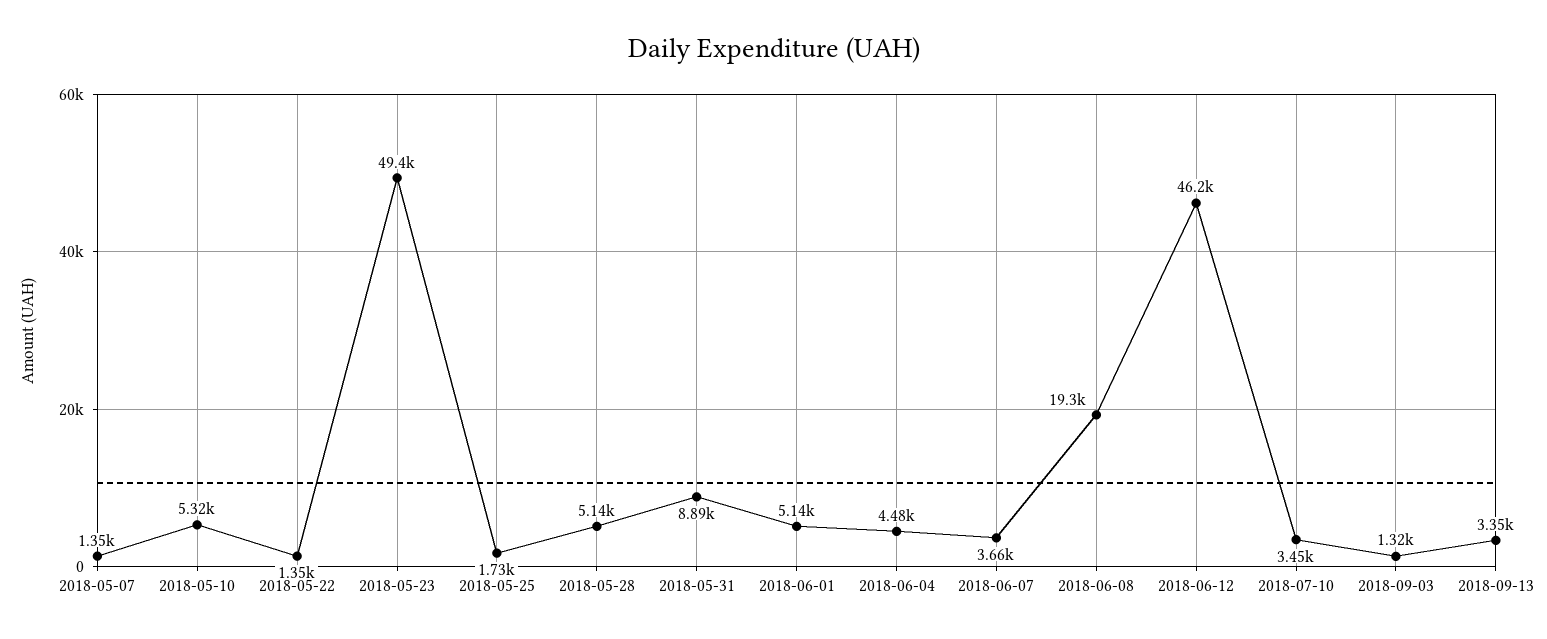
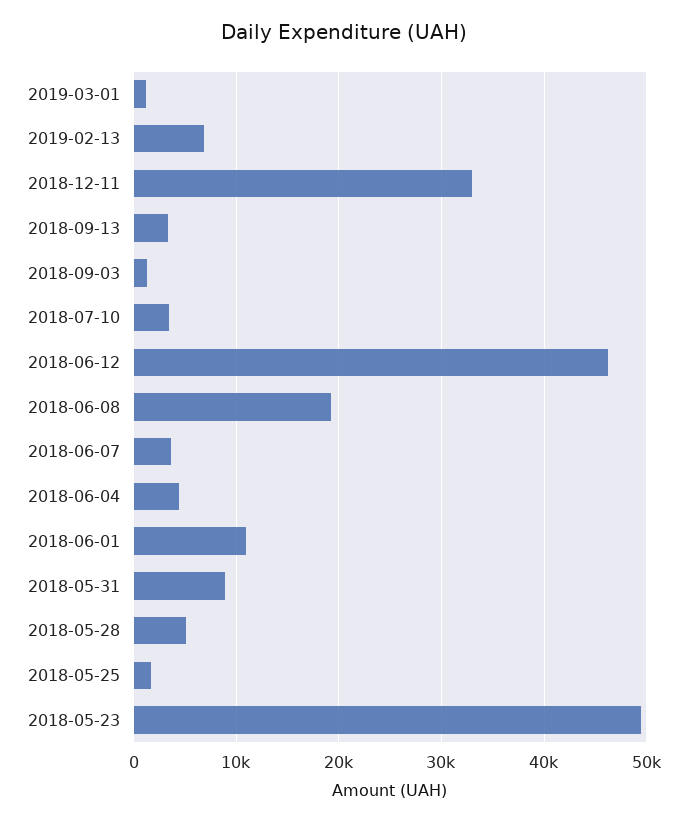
2018-05-07: 1350 -> none
2018-05-10: 5320 -> none
2018-05-22: 1350 -> none
2018-06-01: 5140 -> 11000
2019-03-01: none -> 1000
2019-02-13: none -> 7000
2018-12-11: none -> 33000

